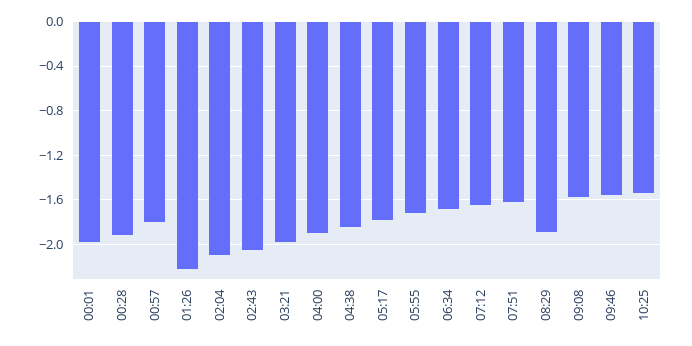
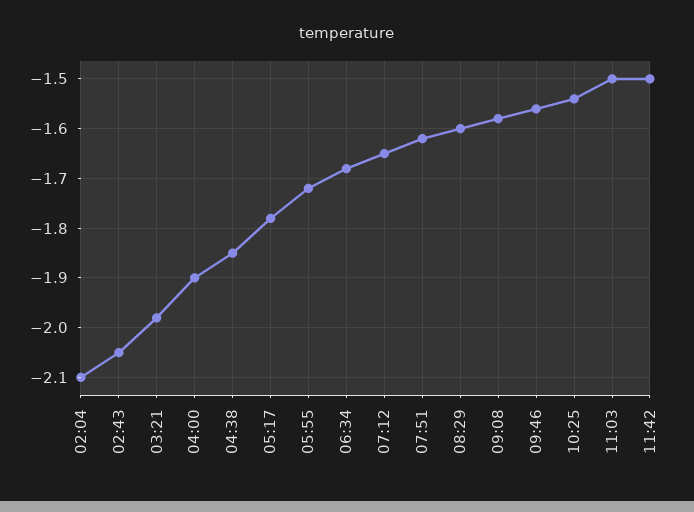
00:01: -2 -> none
00:28: -1.9 -> none
00:57: -1.8 -> none
01:26: -2.2 -> none
08:29: -1.9 -> -1.6
11:03: none -> -1.5
11:42: none -> -1.5

